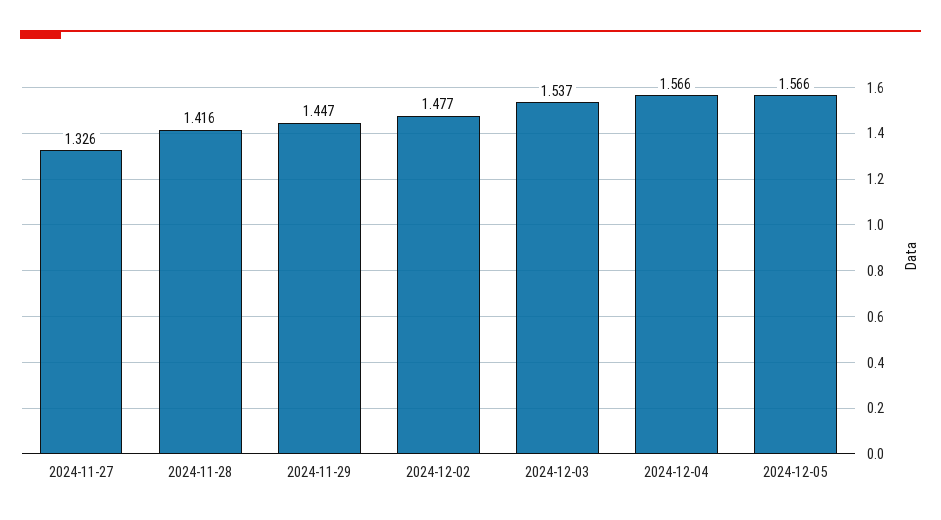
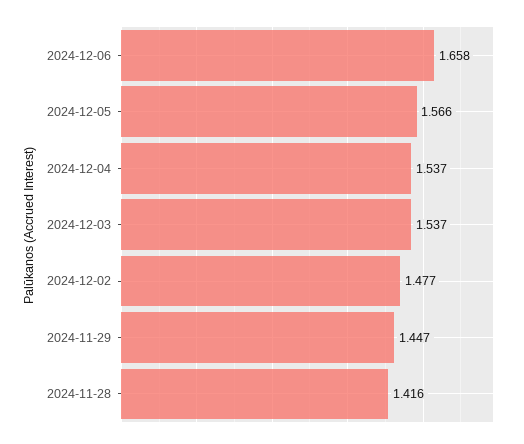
2024-11-27: 1.326 -> none
2024-12-04: 1.566 -> 1.537
2024-12-06: none -> 1.658

